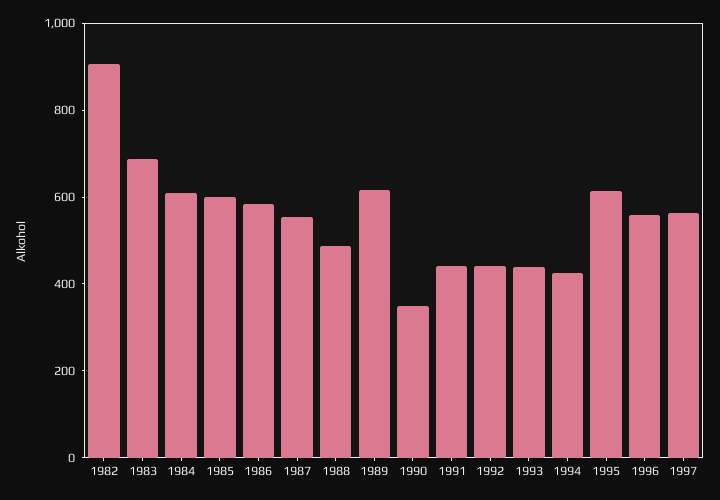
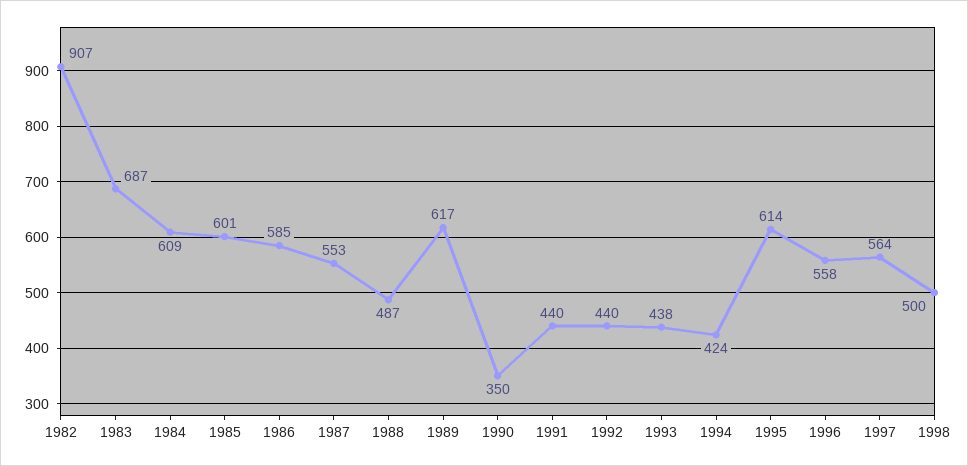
1998: none -> 500

